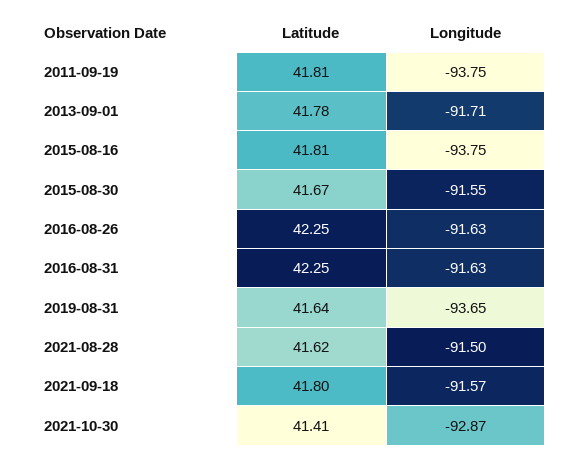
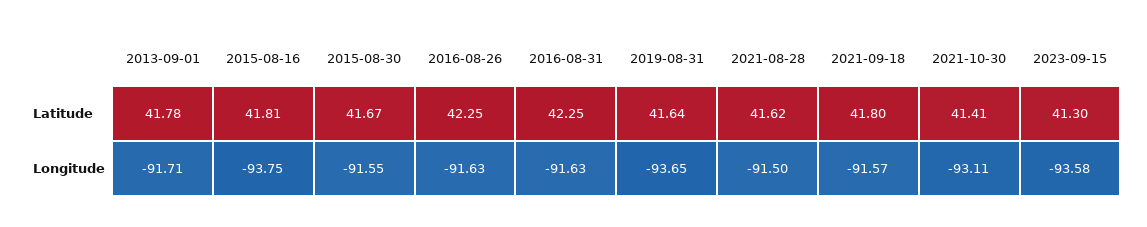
Latitude, 2011-09-19: 41.81 -> none
Longitude, 2011-09-19: -93.75 -> none
Longitude, 2021-10-30: -92.87 -> -93.11
Latitude, 2023-09-15: none -> 41.3
Longitude, 2023-09-15: none -> -93.58

